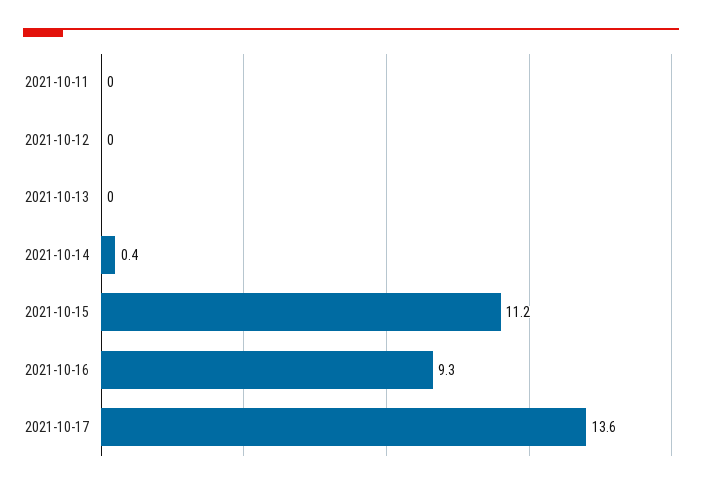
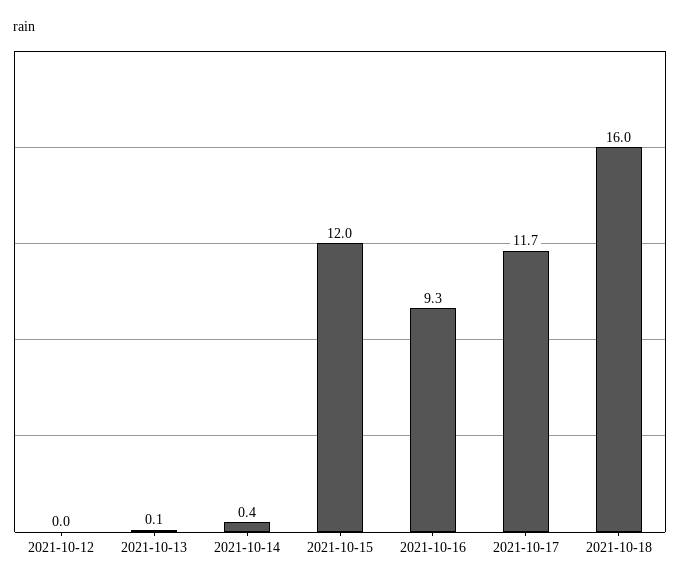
2021-10-11: 0 -> none
2021-10-13: 0 -> 0.1
2021-10-15: 11.2 -> 12
2021-10-17: 13.6 -> 11.7
2021-10-18: none -> 16

